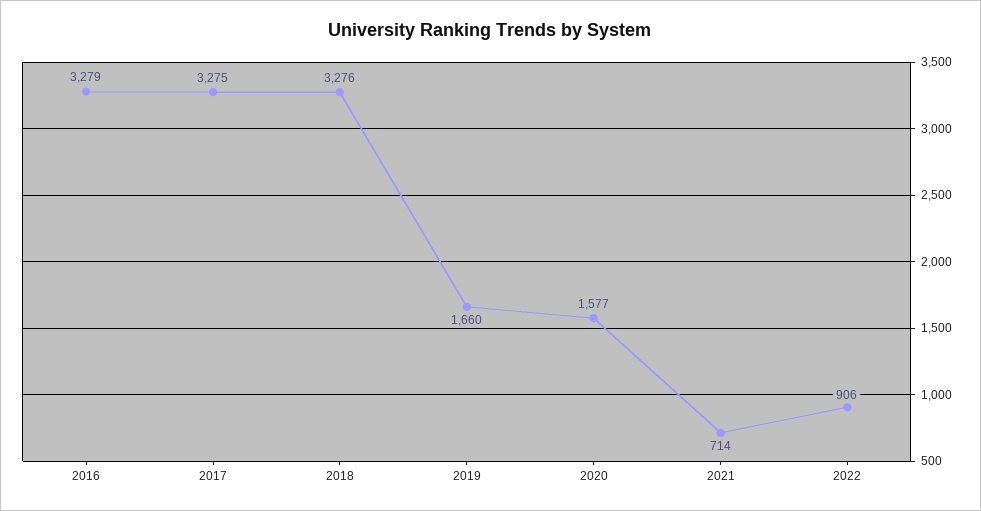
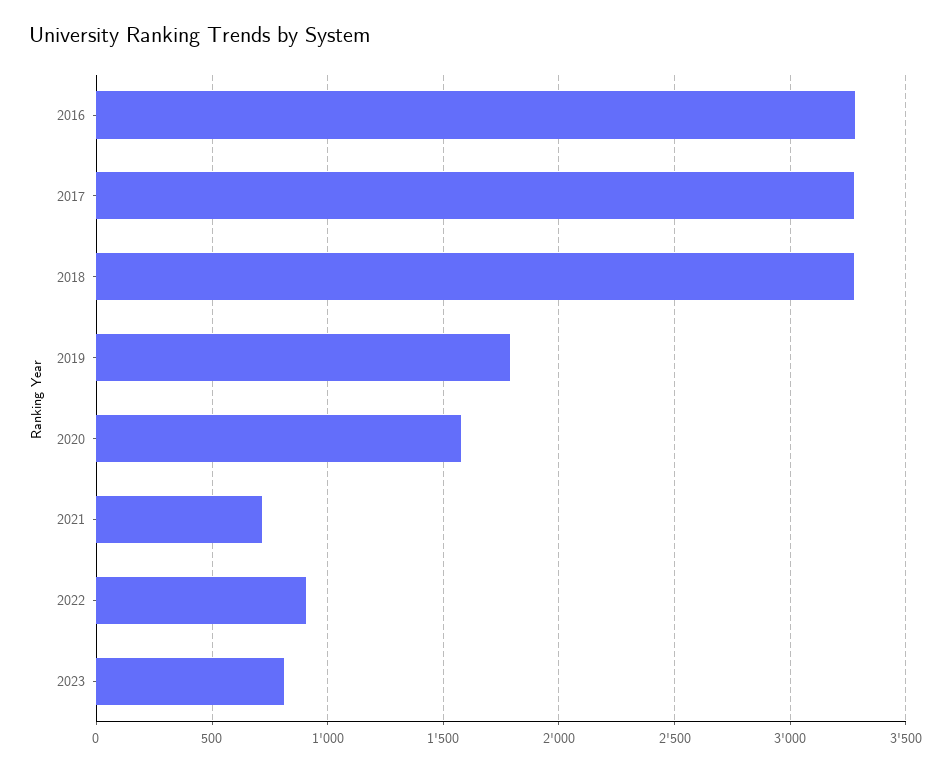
2019: 1660 -> 1800
2023: none -> 800

